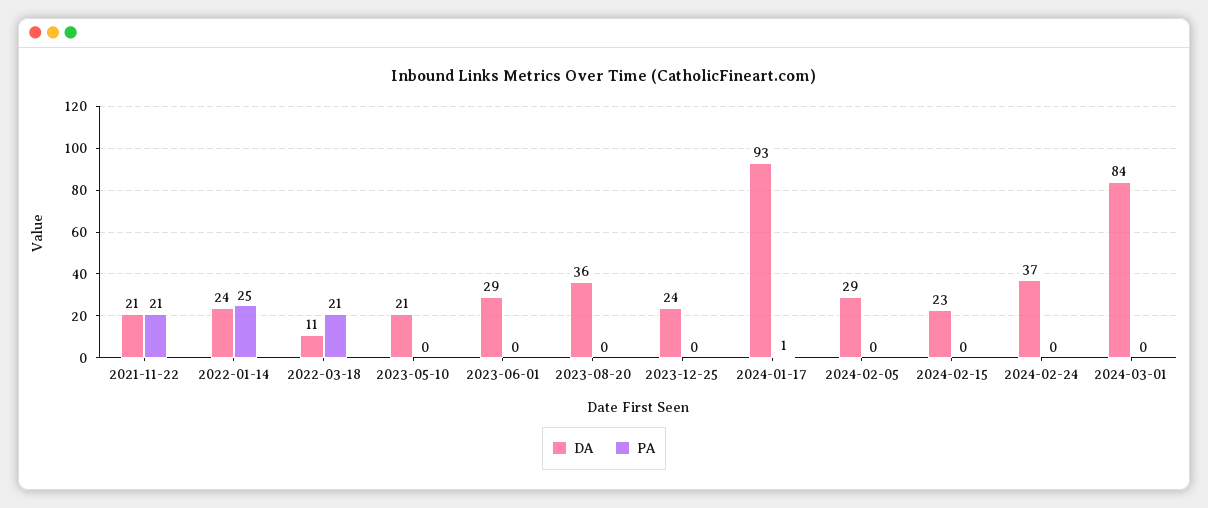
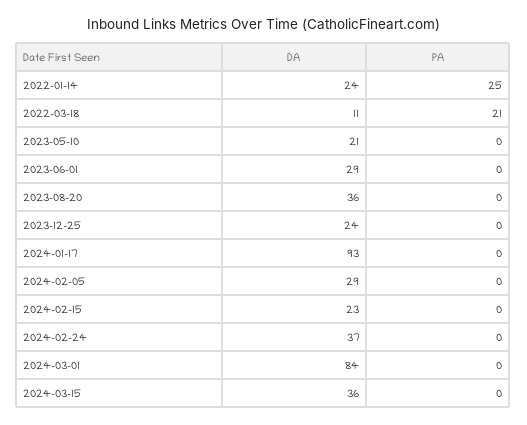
DA, 2021-11-22: 21 -> none
PA, 2021-11-22: 21 -> none
PA, 2024-01-17: 1 -> 0
DA, 2024-03-15: none -> 36
PA, 2024-03-15: none -> 0

